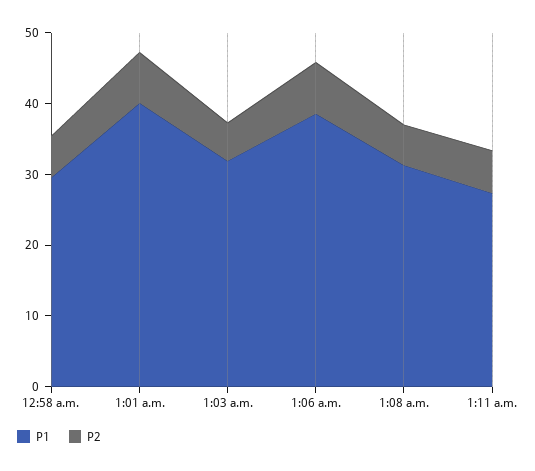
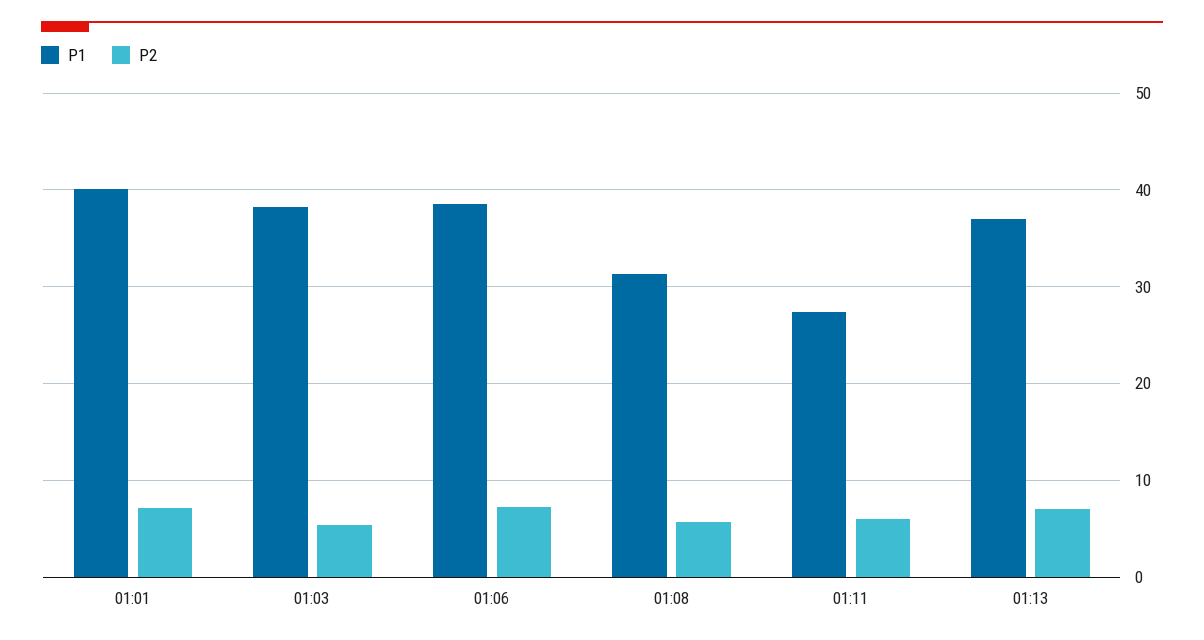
P1, 12:58 a.m.: 30 -> none
P2, 12:58 a.m.: 6 -> none
P1, 1:03 a.m.: 32 -> 38
P1, 01:13: none -> 37
P2, 01:13: none -> 7

